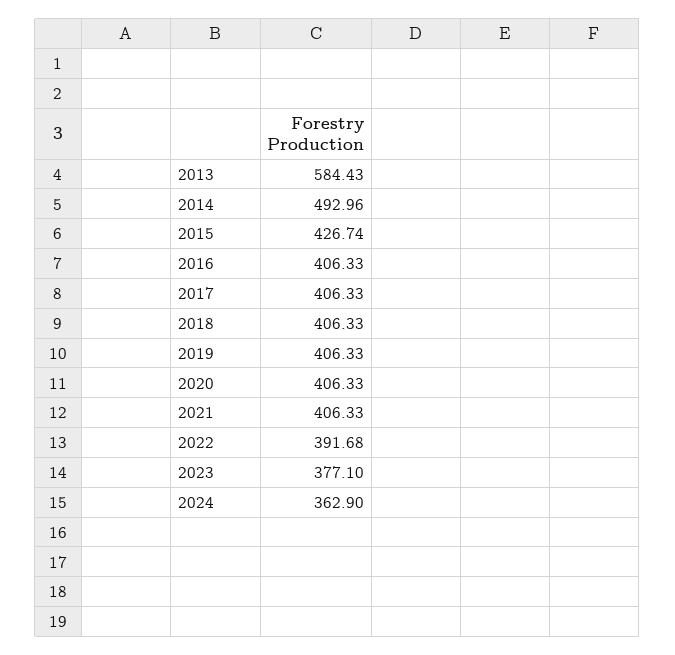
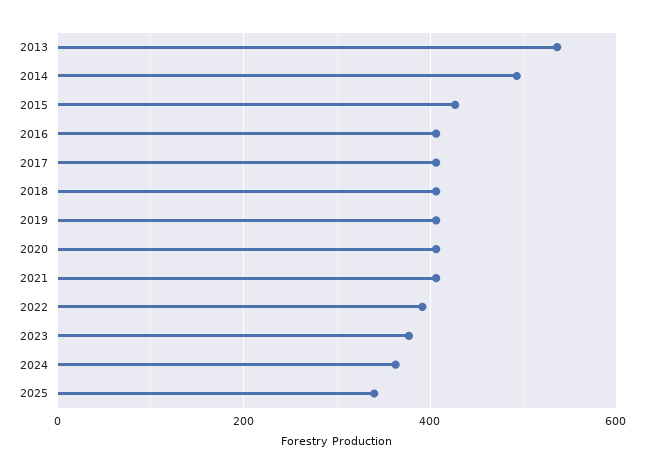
2013: 584.43 -> 540
2025: none -> 340

